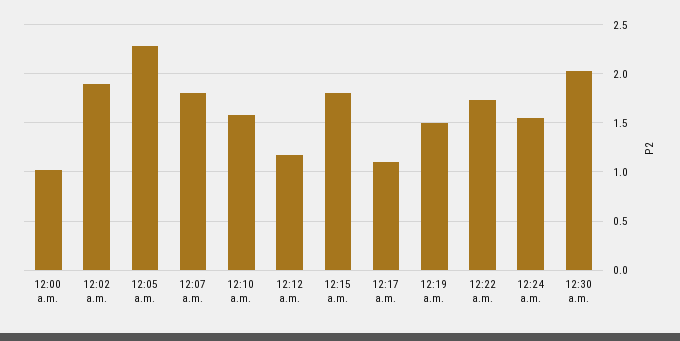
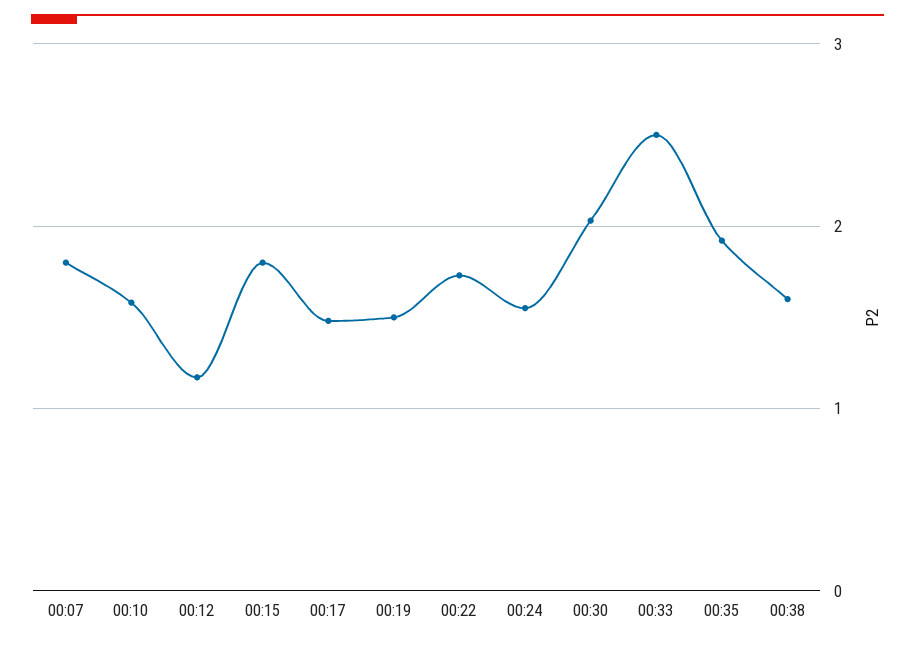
12:00 a.m.: 1 -> none
12:02 a.m.: 1.9 -> none
12:05 a.m.: 2.3 -> none
12:17 a.m.: 1.1 -> 1.5
00:33: none -> 2.5
00:35: none -> 1.9
00:38: none -> 1.6

